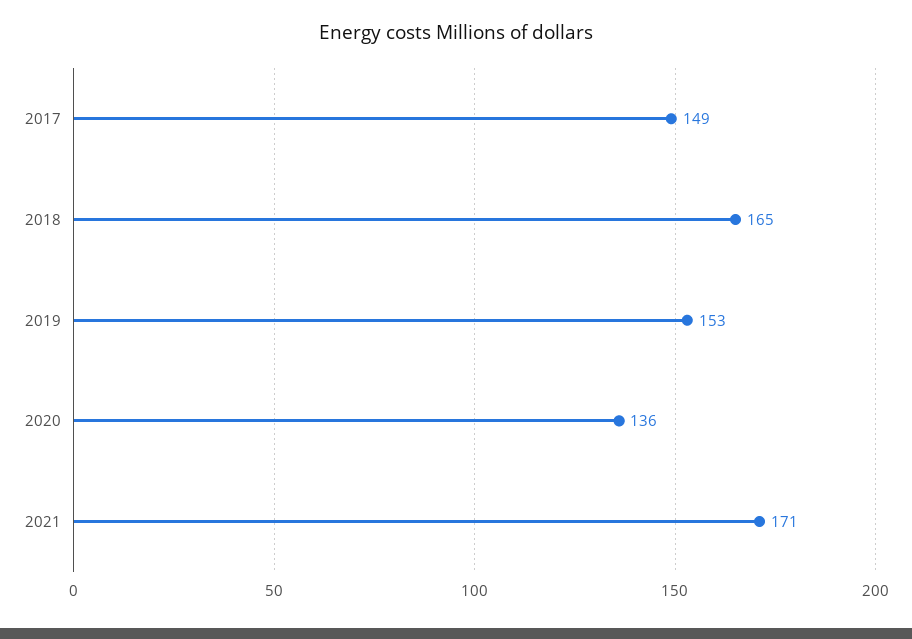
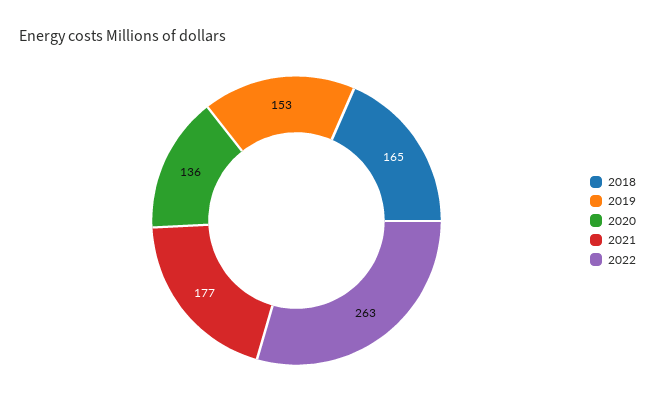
2017: 149 -> none
2021: 171 -> 177
2022: none -> 263

